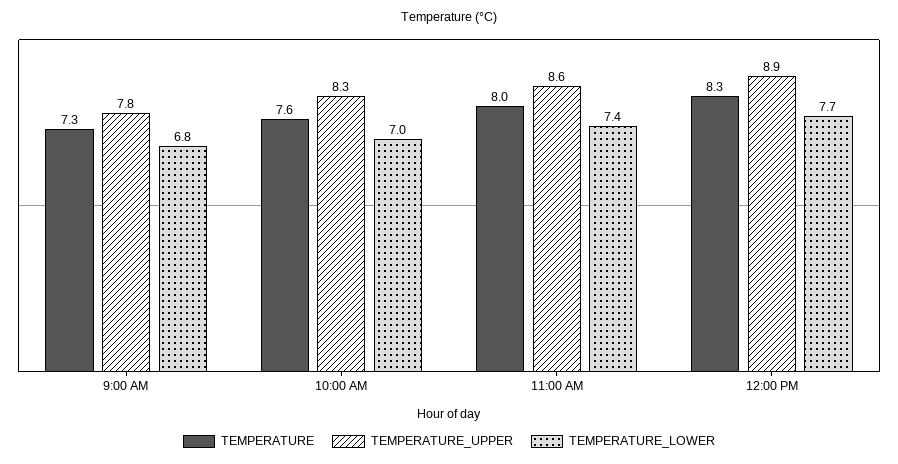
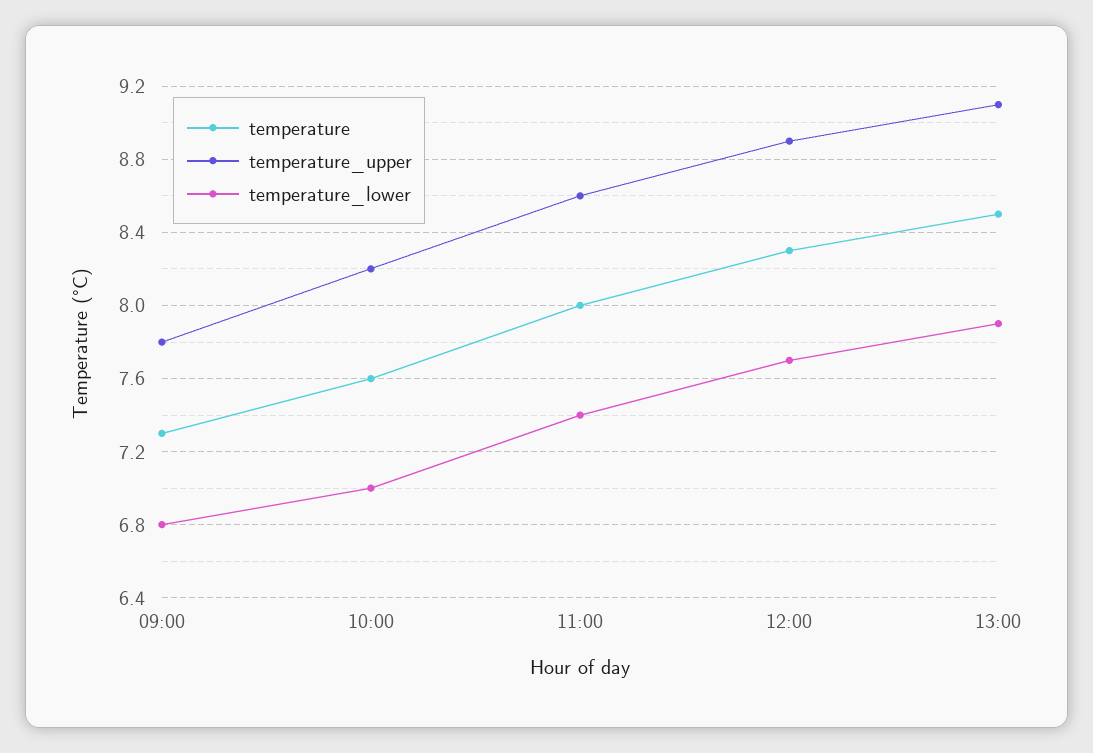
TEMPERATURE_UPPER, 10:00 AM: 8.3 -> 8.2
TEMPERATURE, 13:00: none -> 8.5
TEMPERATURE_UPPER, 13:00: none -> 9.1
TEMPERATURE_LOWER, 13:00: none -> 7.9

